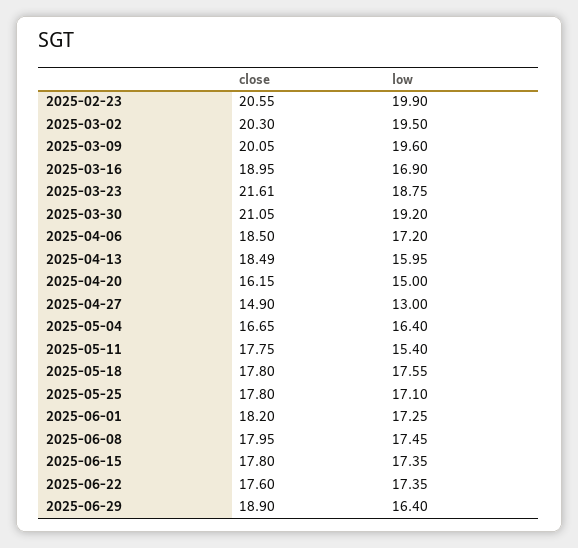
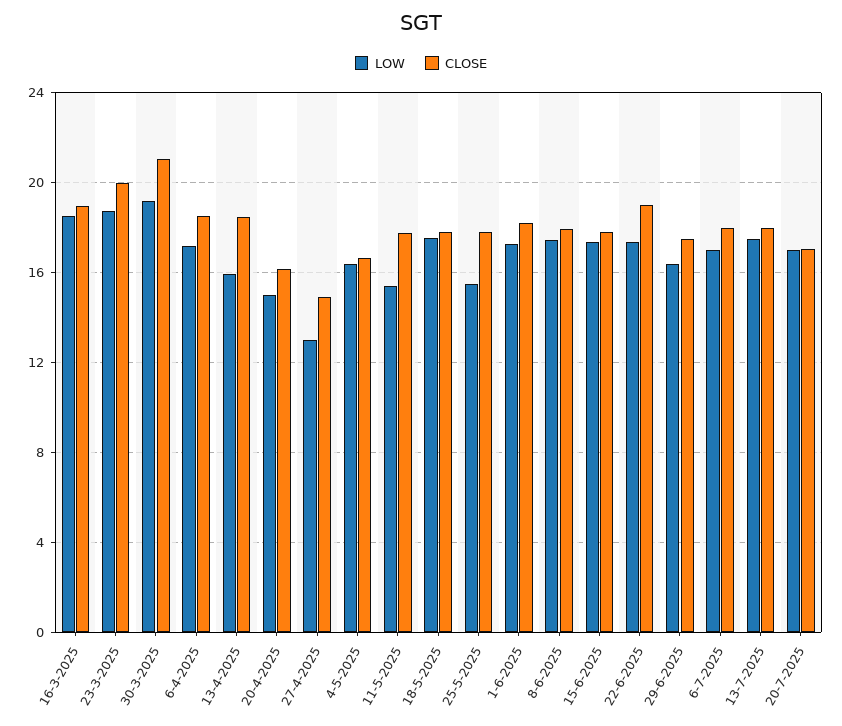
close, 2025-02-23: 20.55 -> none
low, 2025-02-23: 19.9 -> none
close, 2025-03-02: 20.3 -> none
low, 2025-03-02: 19.5 -> none
close, 2025-03-09: 20.05 -> none
low, 2025-03-09: 19.6 -> none
low, 2025-03-16: 16.9 -> 18.5
close, 2025-03-23: 21.61 -> 20
low, 2025-05-25: 17.1 -> 15.5
close, 2025-06-22: 17.6 -> 19
close, 2025-06-29: 18.9 -> 17.5
low, 6-7-2025: none -> 17
close, 6-7-2025: none -> 18
low, 13-7-2025: none -> 17.5
close, 13-7-2025: none -> 18
low, 20-7-2025: none -> 17
close, 20-7-2025: none -> 17

